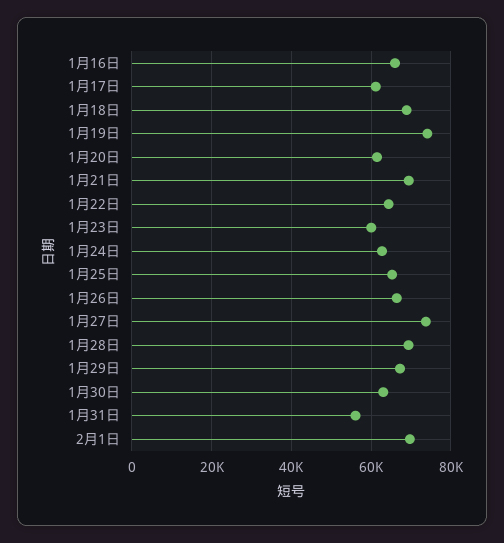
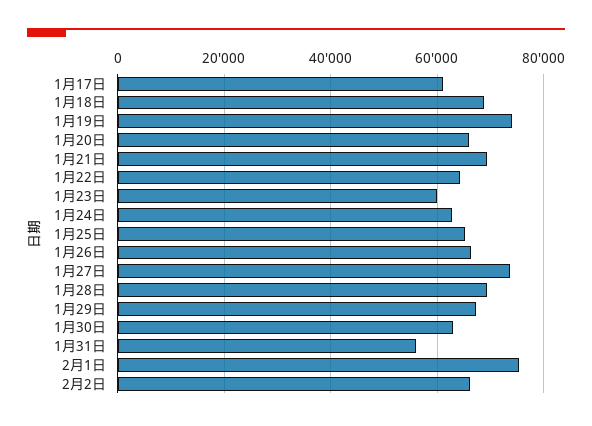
1月16日: 66000 -> none
1月20日: 62000 -> 66000
2月1日: 70000 -> 76000
2月2日: none -> 66000

